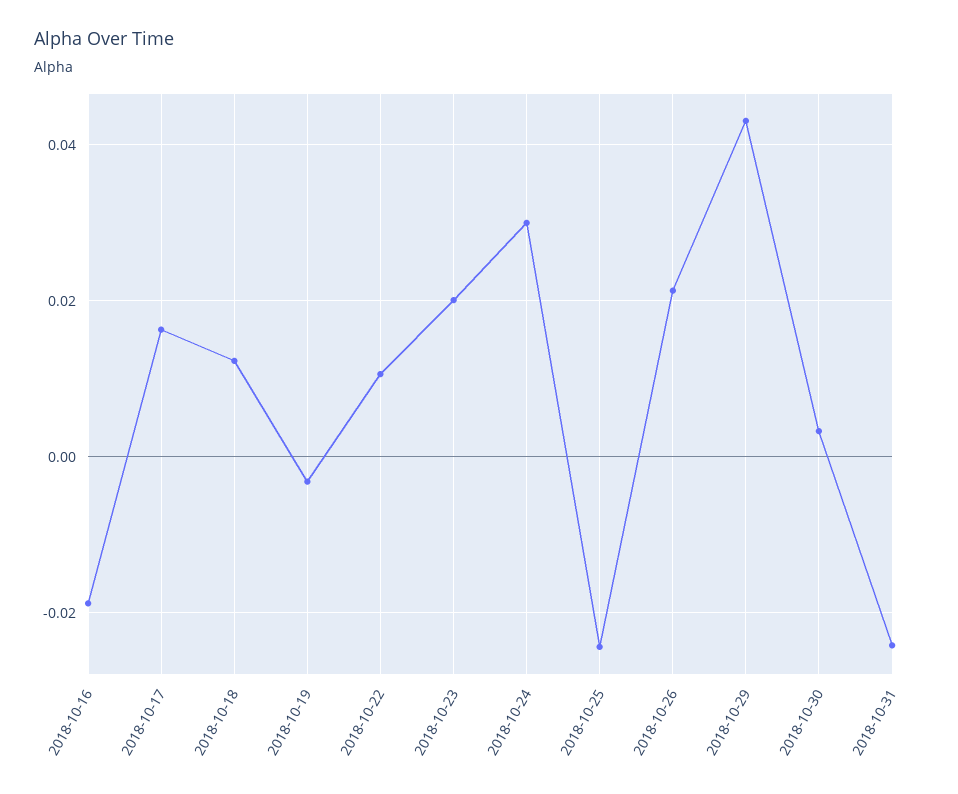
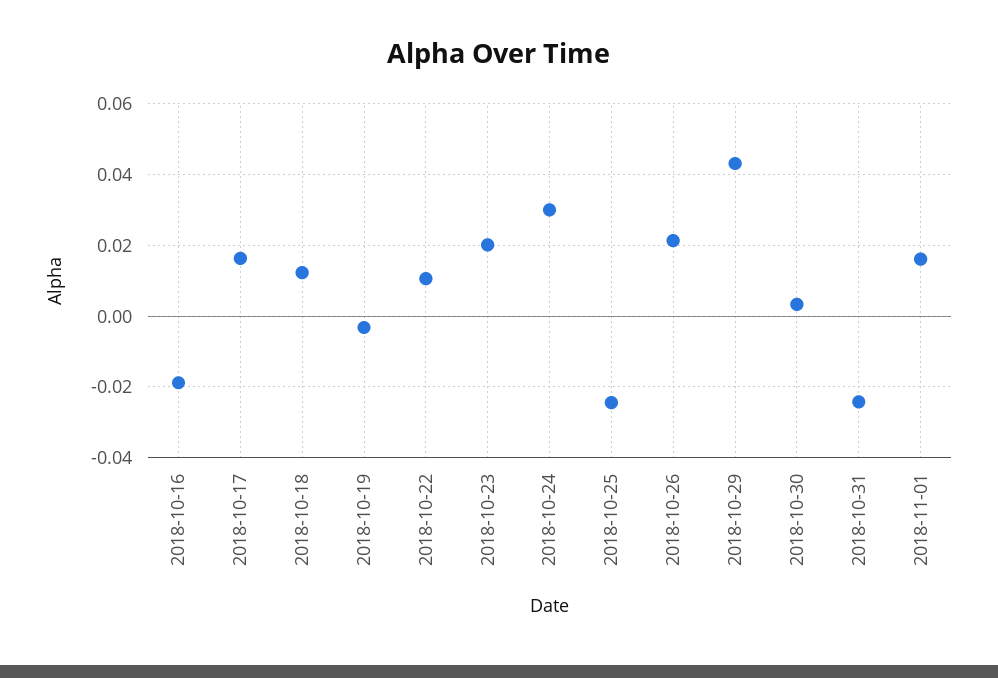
2018-11-01: none -> 0.016

